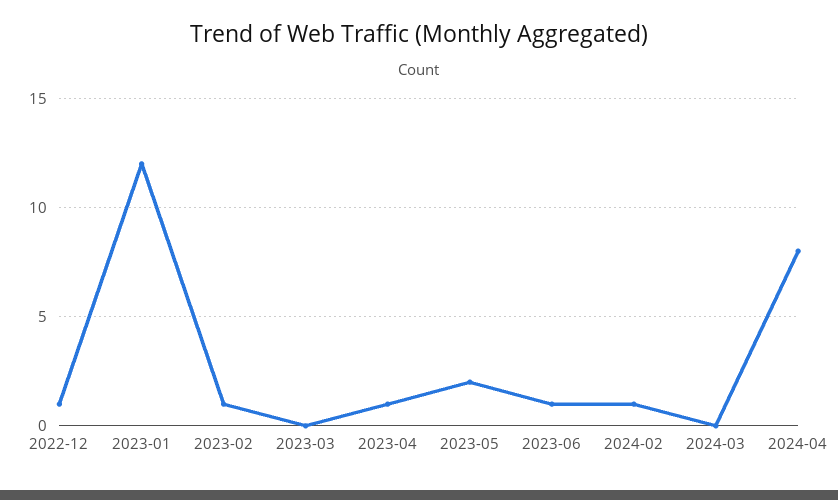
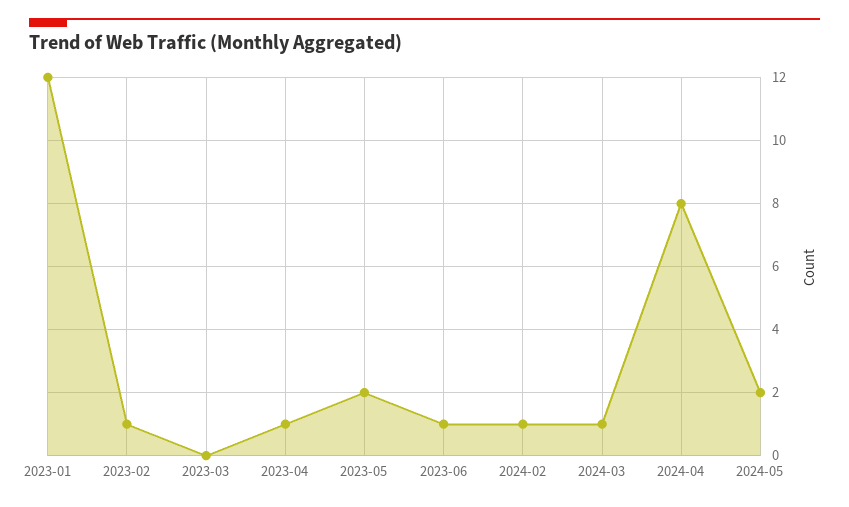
2022-12: 1 -> none
2024-03: 0 -> 1
2024-05: none -> 2

